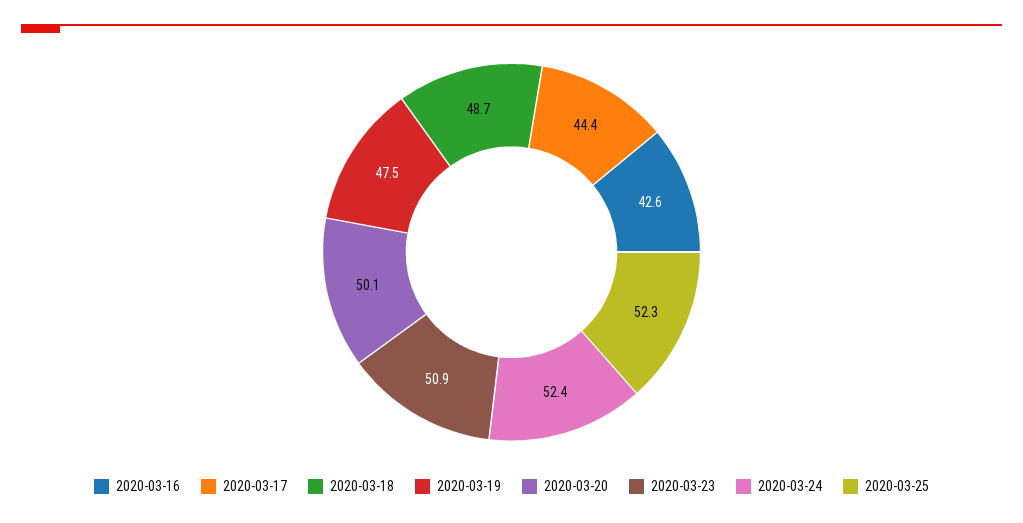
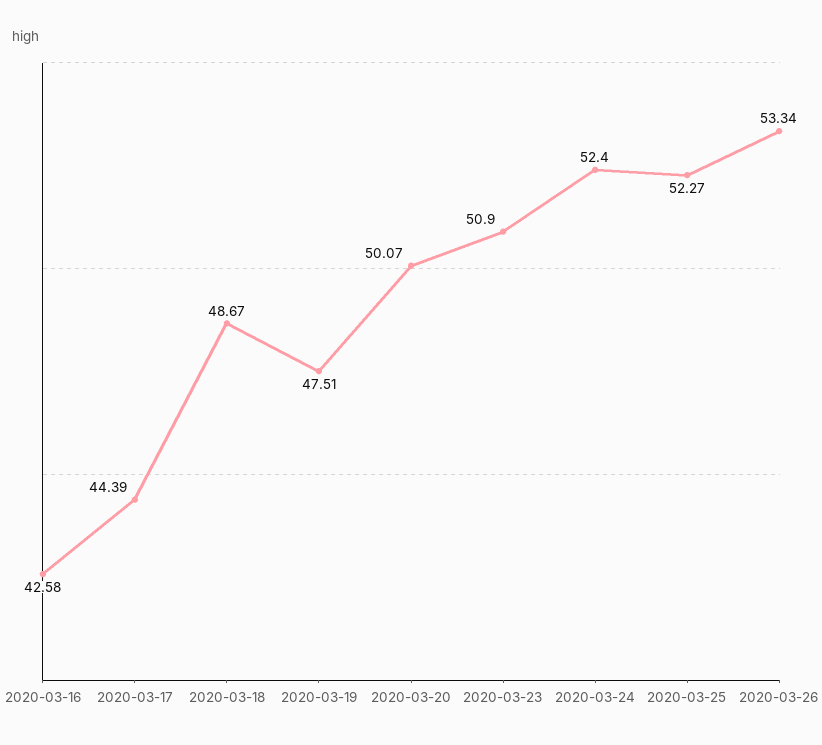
2020-03-26: none -> 53.34

